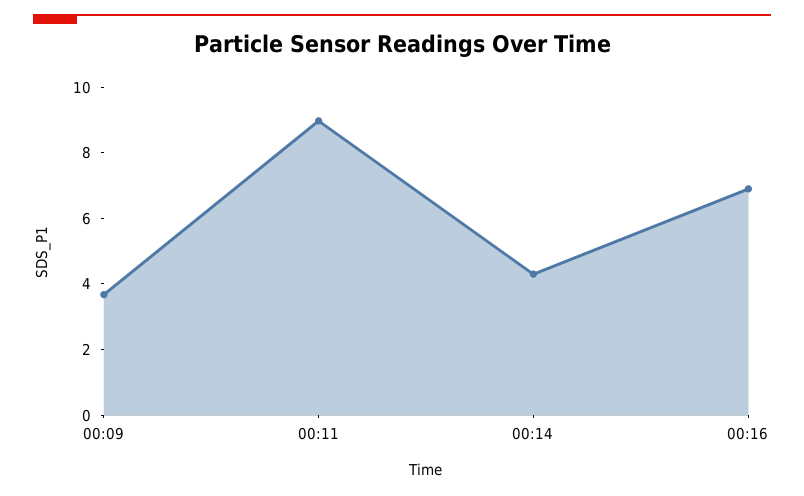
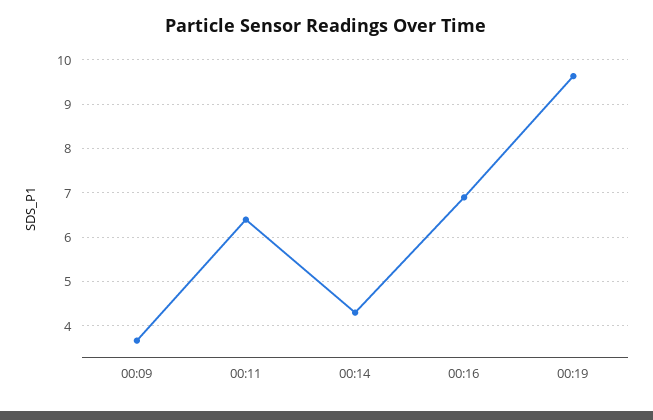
00:11: 9 -> 6.4
00:19: none -> 9.6

